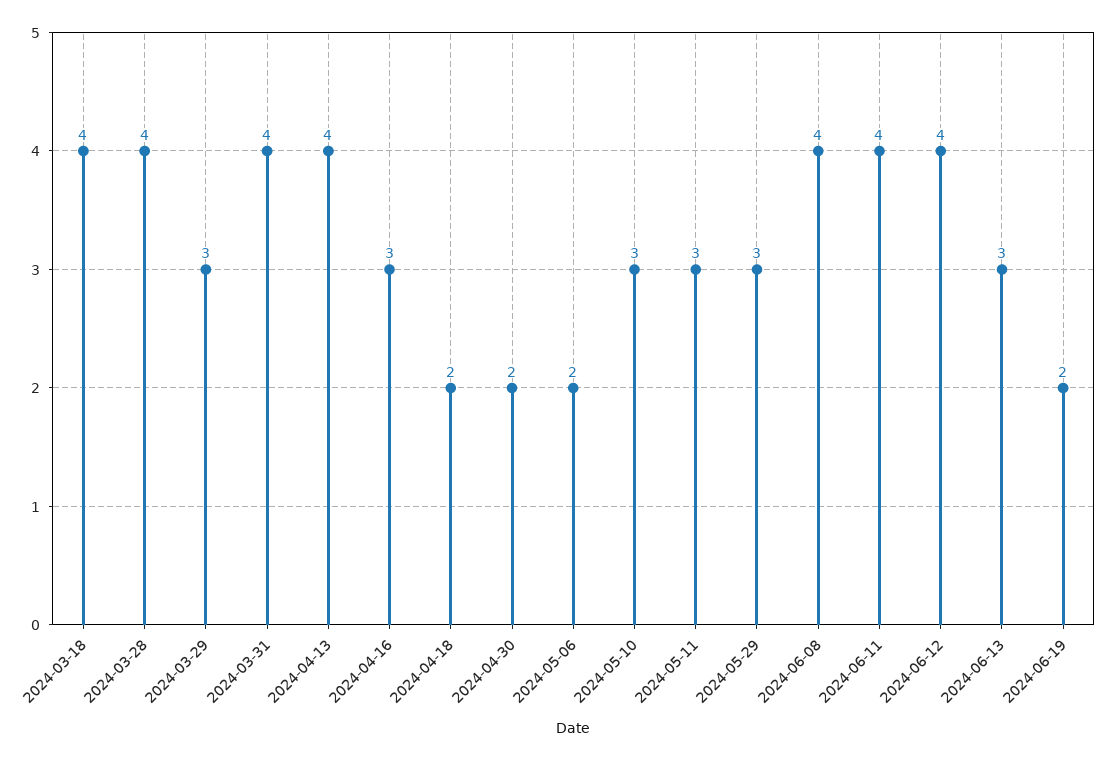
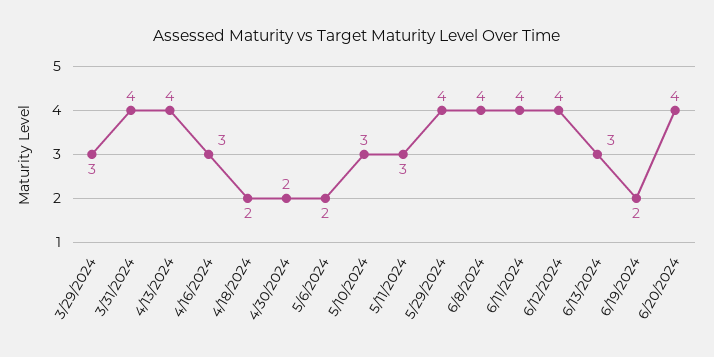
2024-03-18: 4 -> none
2024-03-28: 4 -> none
2024-05-29: 3 -> 4
6/20/2024: none -> 4

